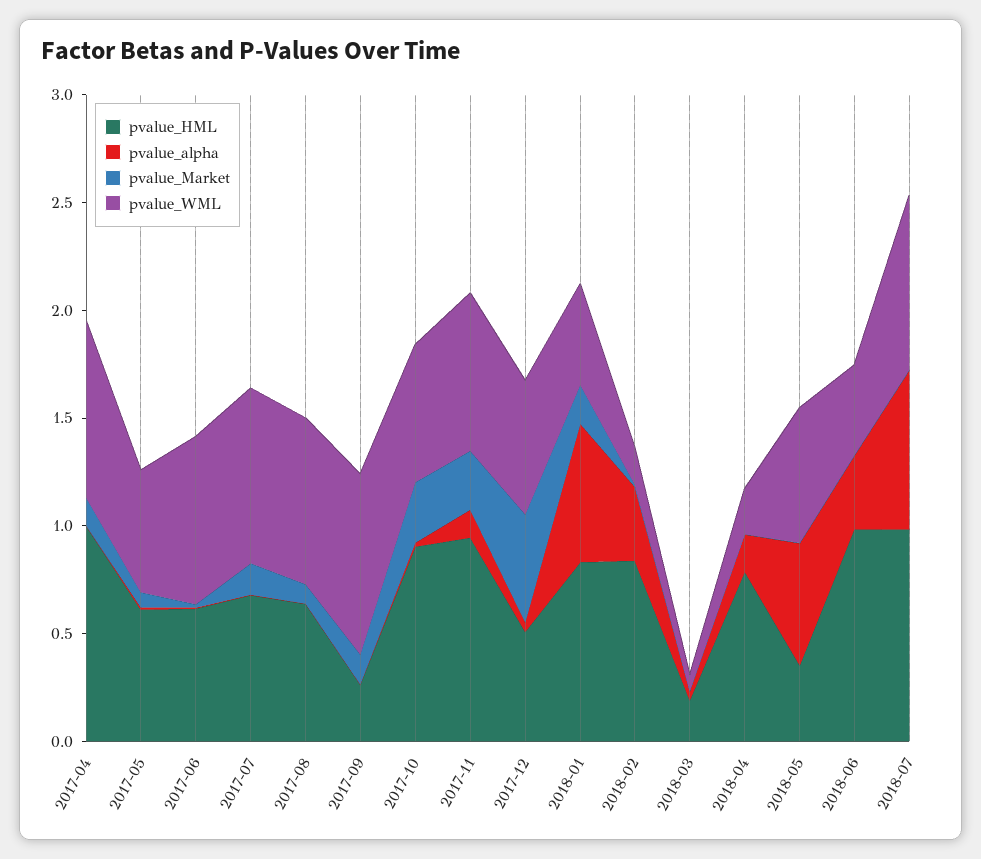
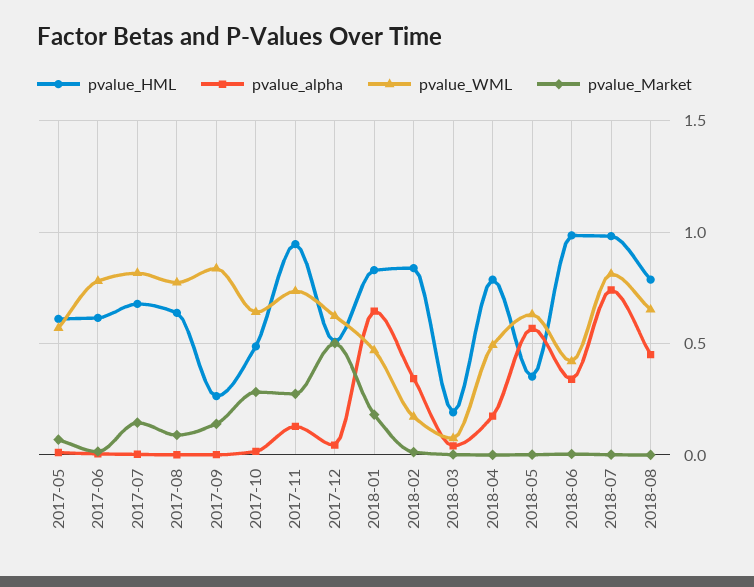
pvalue_HML, 2017-04: 1 -> none
pvalue_alpha, 2017-04: 0 -> none
pvalue_Market, 2017-04: 0.1 -> none
pvalue_WML, 2017-04: 0.8 -> none
pvalue_HML, 2017-10: 0.9 -> 0.5
pvalue_WML, 2018-04: 0.2 -> 0.5
pvalue_HML, 2018-08: none -> 0.8
pvalue_alpha, 2018-08: none -> 0.45
pvalue_WML, 2018-08: none -> 0.65
pvalue_Market, 2018-08: none -> 0

